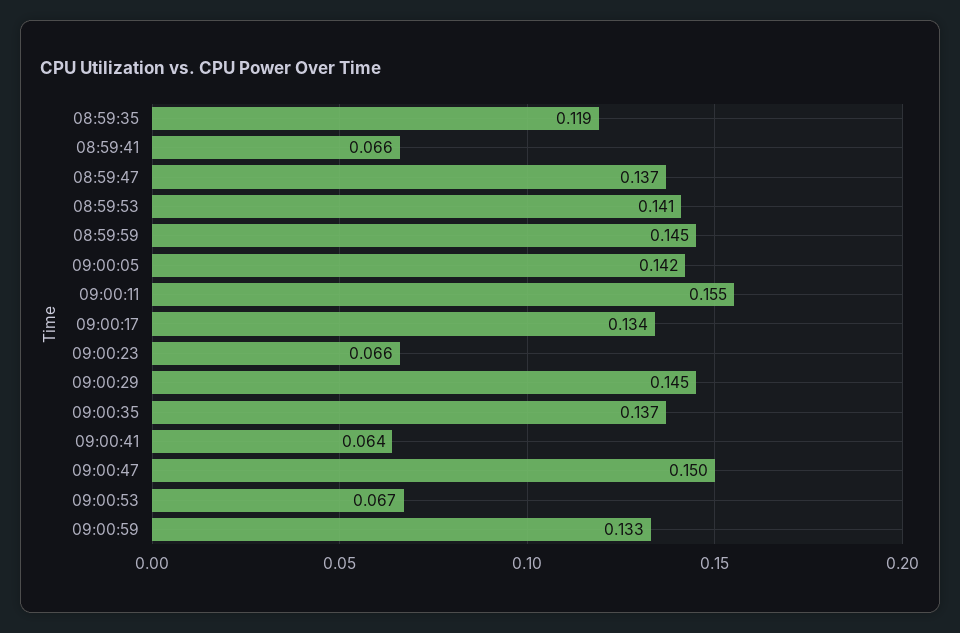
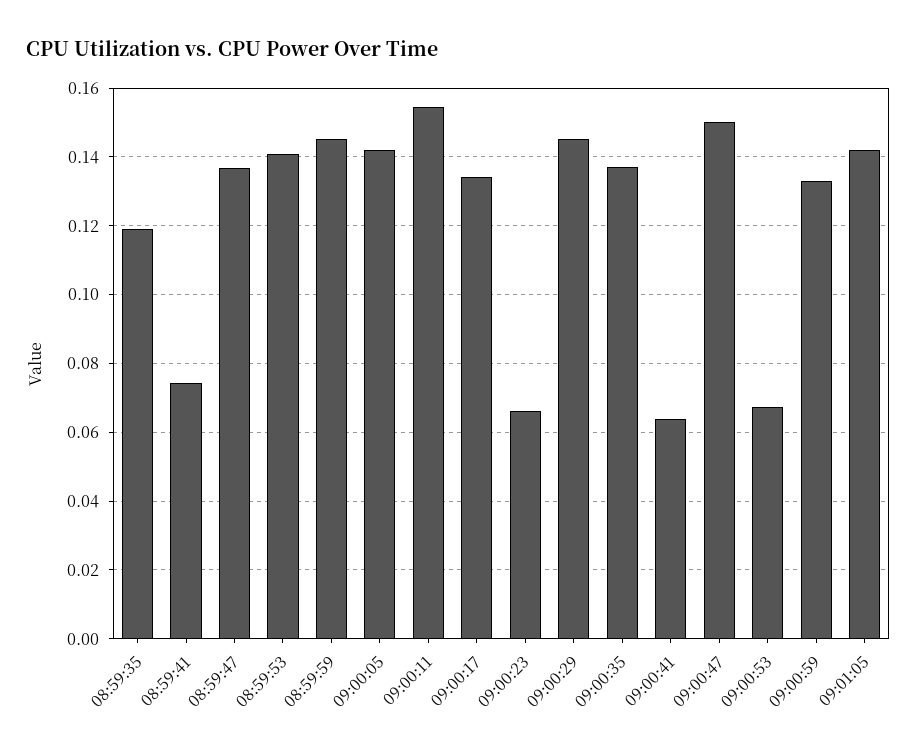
08:59:41: 0.066 -> 0.074
09:01:05: none -> 0.142

